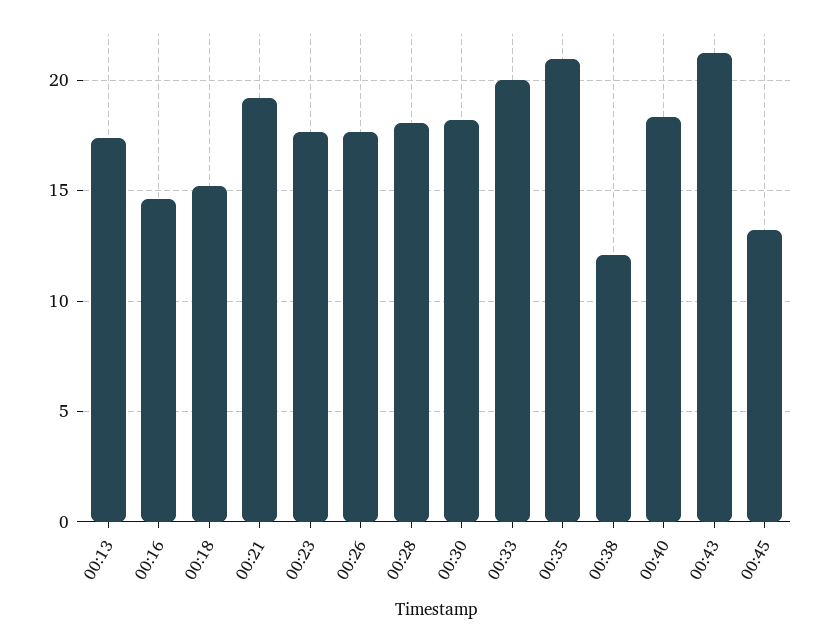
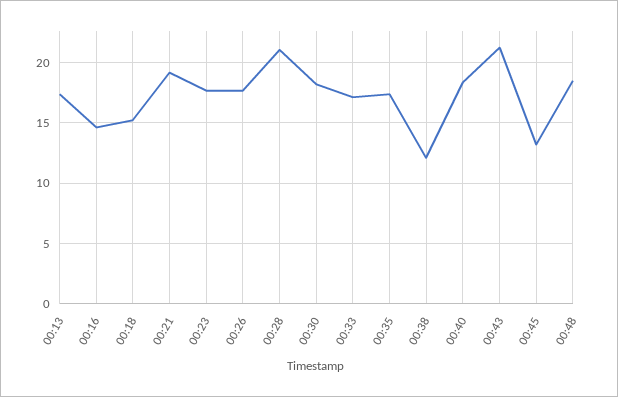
00:28: 18 -> 21
00:33: 20 -> 17
00:35: 21 -> 17.5
00:48: none -> 18.5

